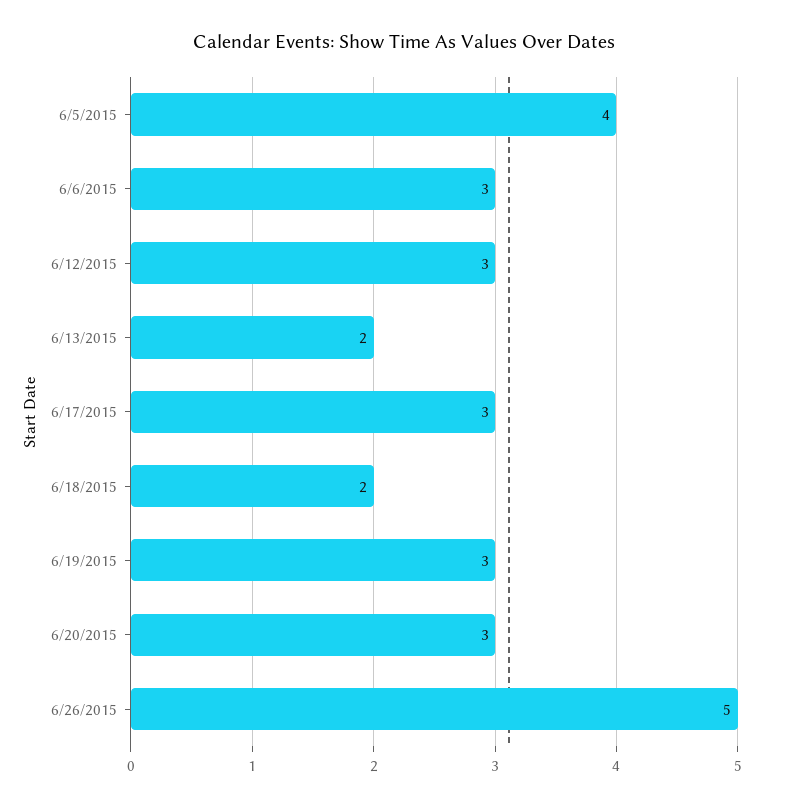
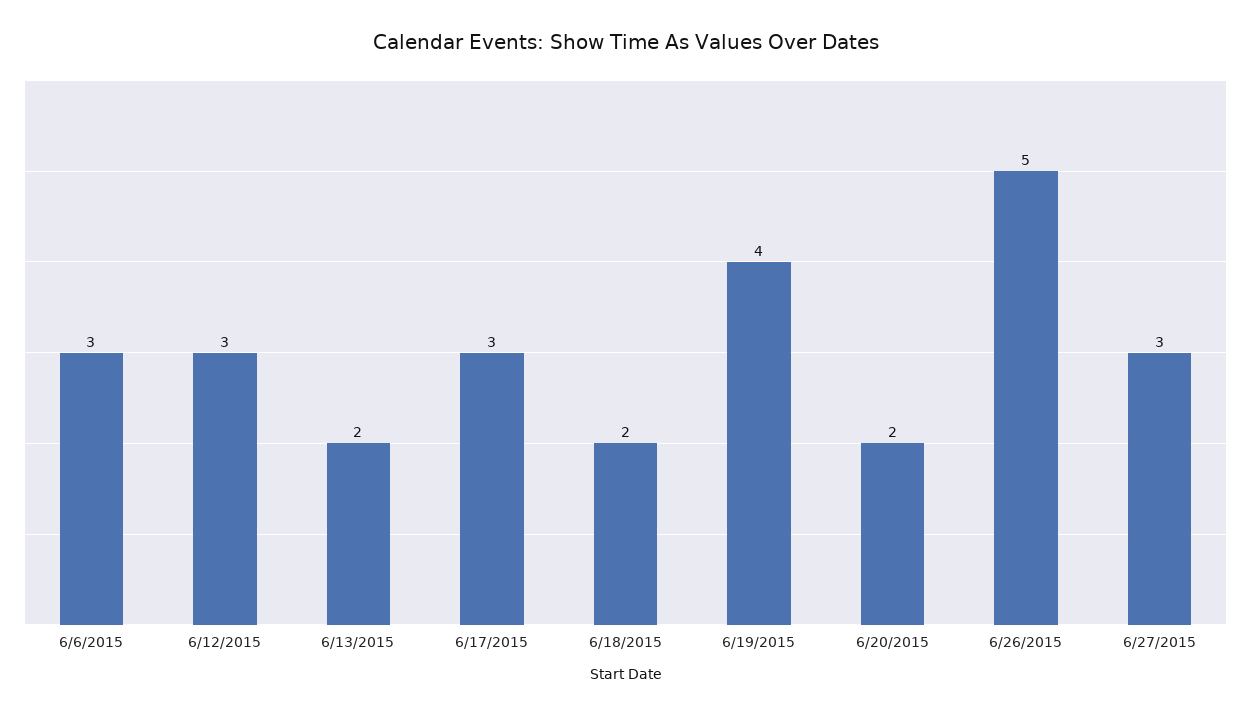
6/5/2015: 4 -> none
6/19/2015: 3 -> 4
6/20/2015: 3 -> 2
6/27/2015: none -> 3

